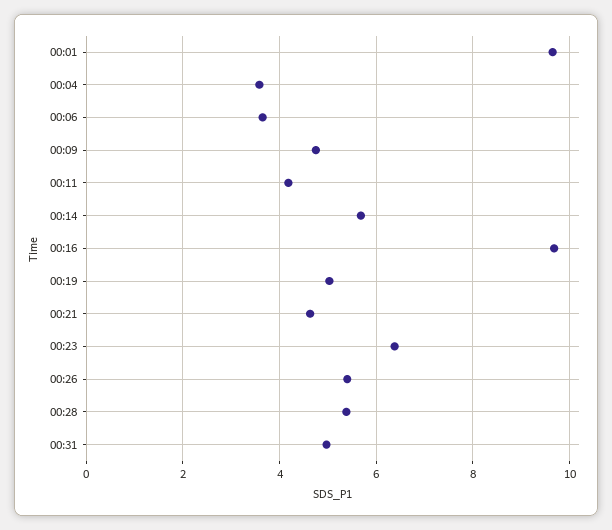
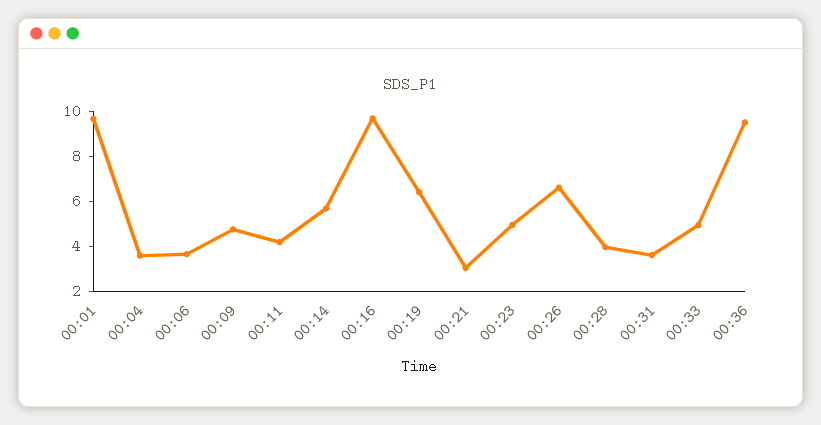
00:19: 5 -> 6.5
00:21: 4.6 -> 3
00:23: 6.4 -> 5
00:26: 5.4 -> 6.5
00:28: 5.4 -> 4
00:31: 5 -> 3.5
00:33: none -> 5
00:36: none -> 9.5

